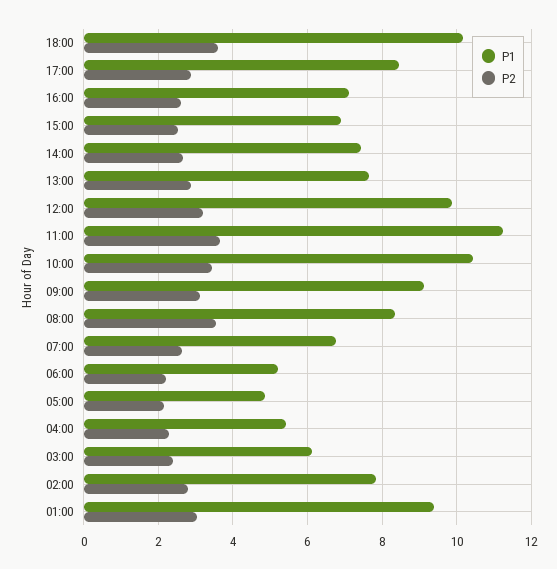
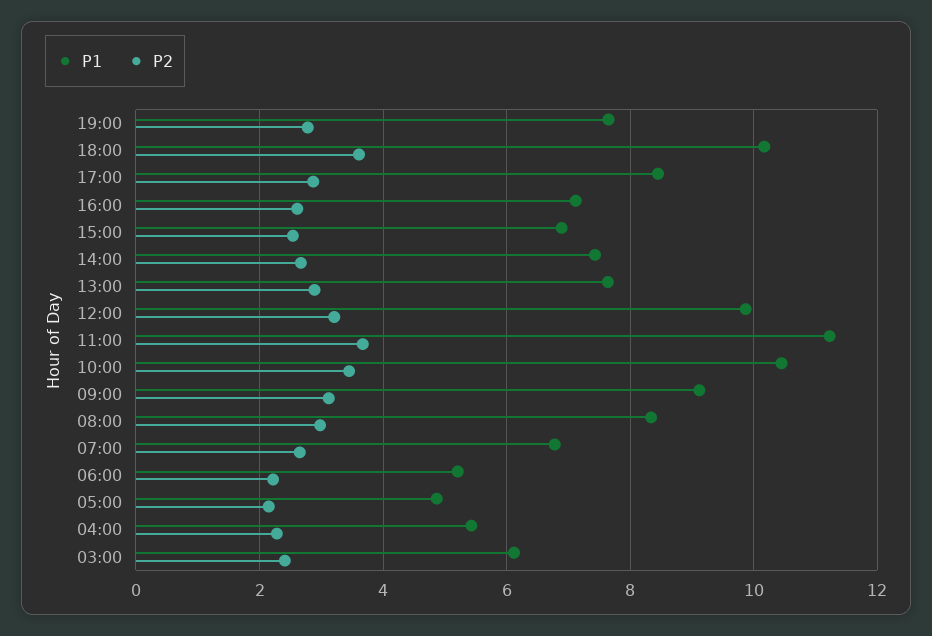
P2, 08:00: 3.6 -> 3
P1, 02:00: 7.8 -> none
P2, 02:00: 2.8 -> none
P1, 01:00: 9.4 -> none
P2, 01:00: 3 -> none
P1, 19:00: none -> 7.6
P2, 19:00: none -> 2.8

